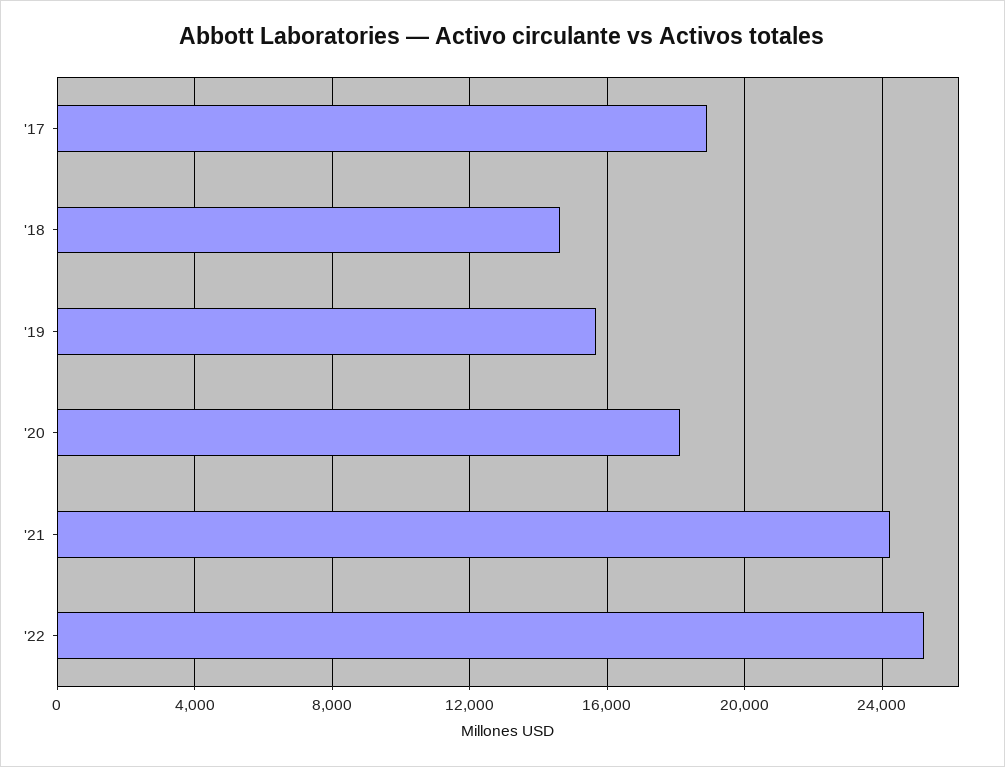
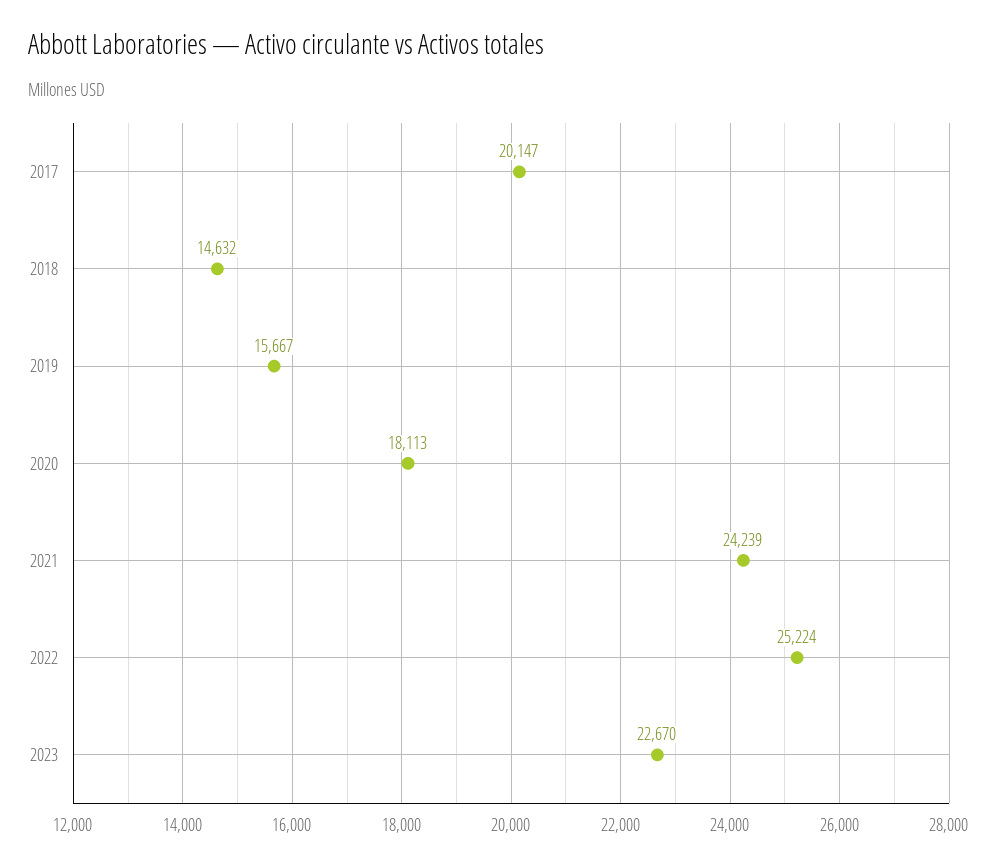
'17: 19000 -> 20147
2023: none -> 22670

